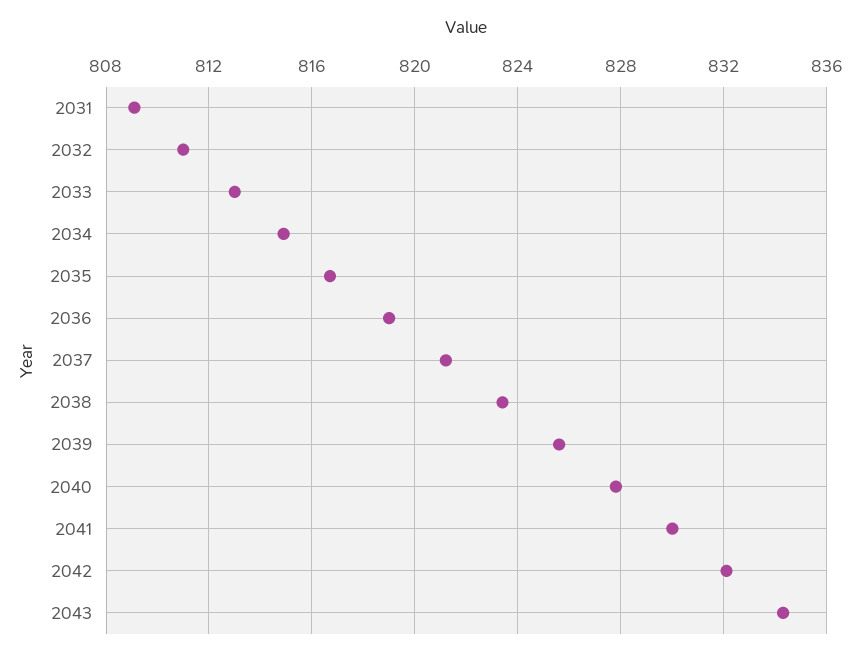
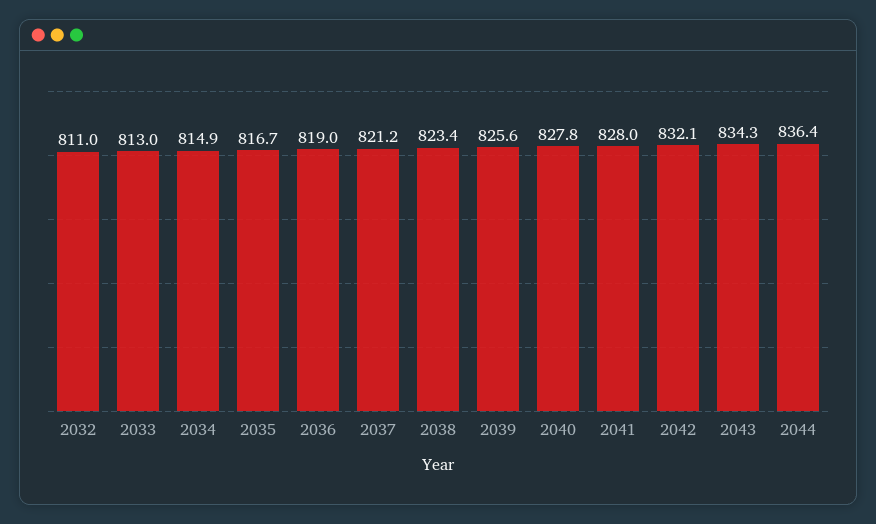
2031: 809 -> none
2041: 830 -> 828
2044: none -> 836.4

